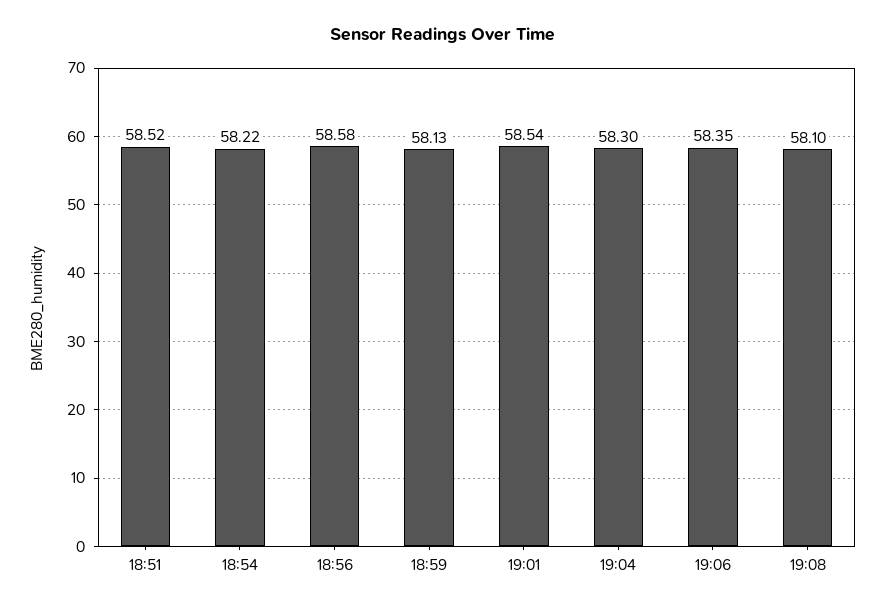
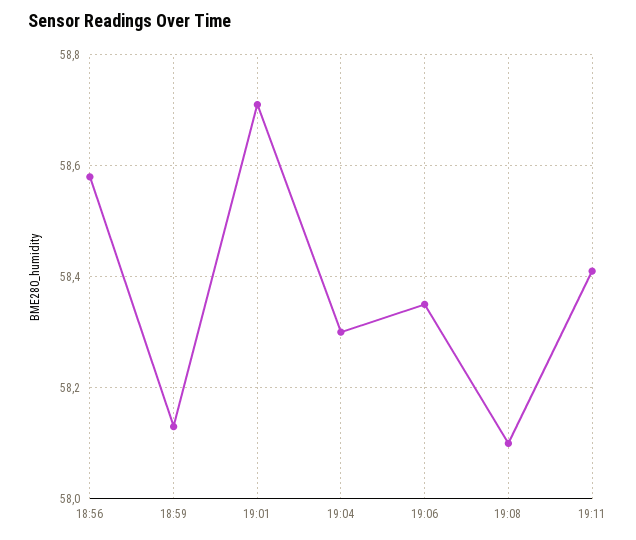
18:51: 58.52 -> none
18:54: 58.22 -> none
19:01: 58.54 -> 58.7
19:11: none -> 58.4

